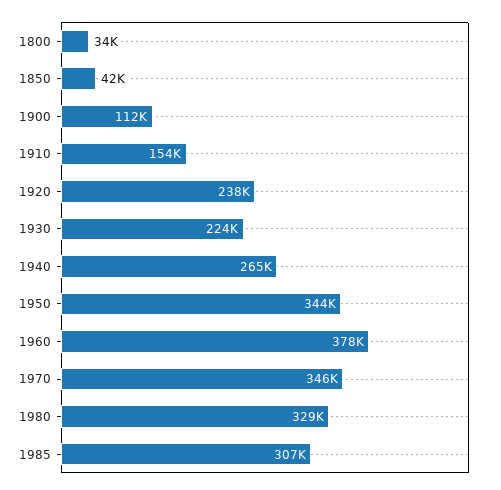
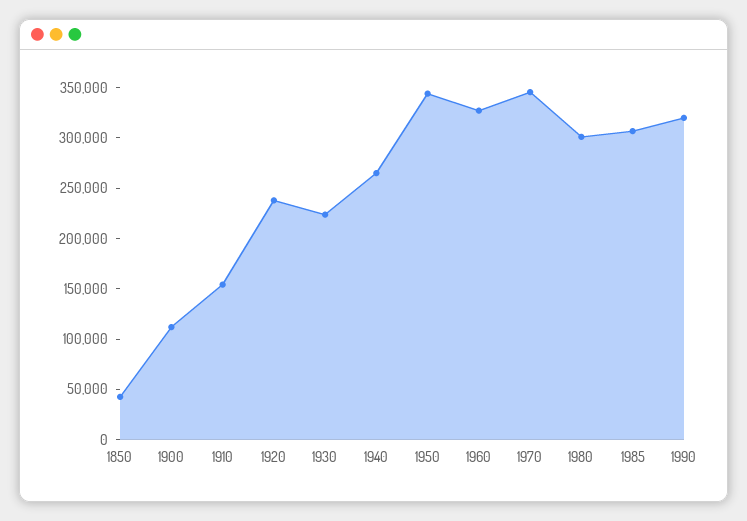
1800: 34000 -> none
1960: 378000 -> 330000
1980: 329000 -> 300000
1990: none -> 320000

